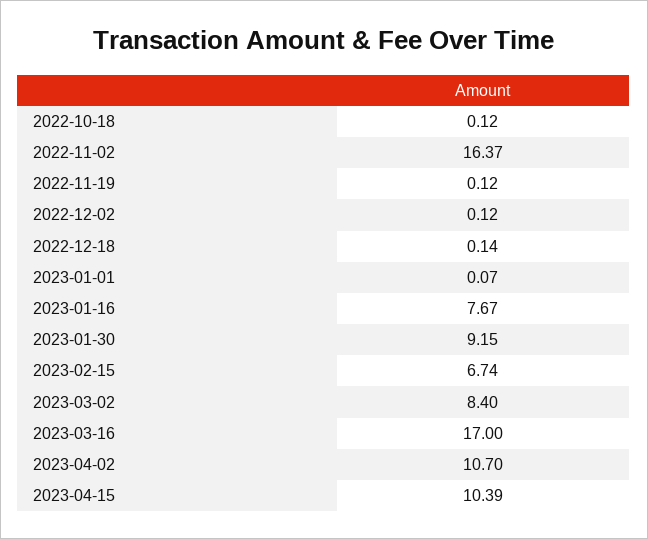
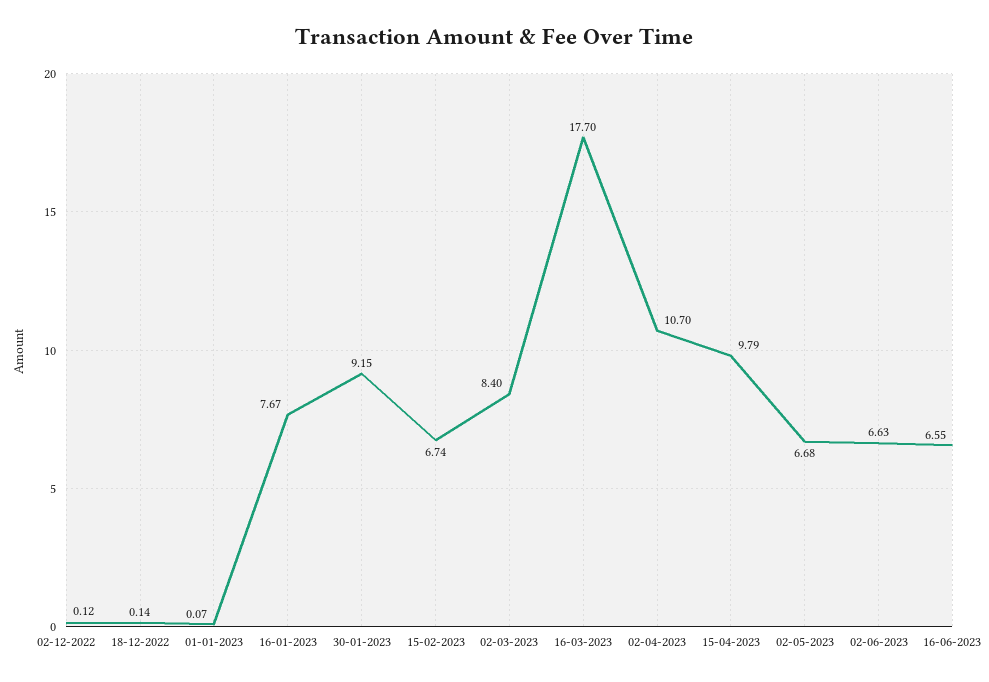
2022-10-18: 0.12 -> none
2022-11-02: 16.37 -> none
2022-11-19: 0.12 -> none
2023-03-16: 17 -> 17.7
2023-04-15: 10.39 -> 9.79
02-05-2023: none -> 6.68
02-06-2023: none -> 6.63
16-06-2023: none -> 6.55

